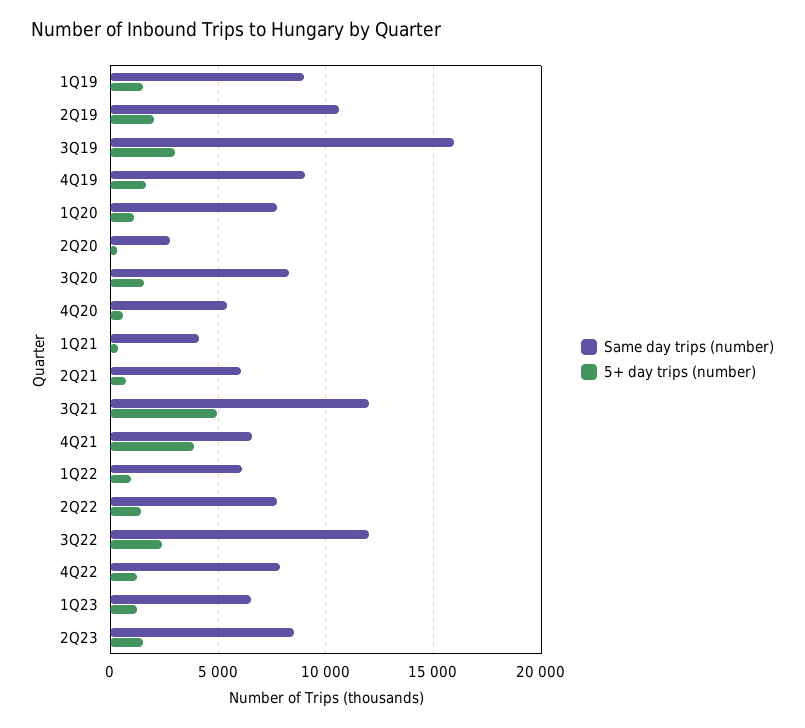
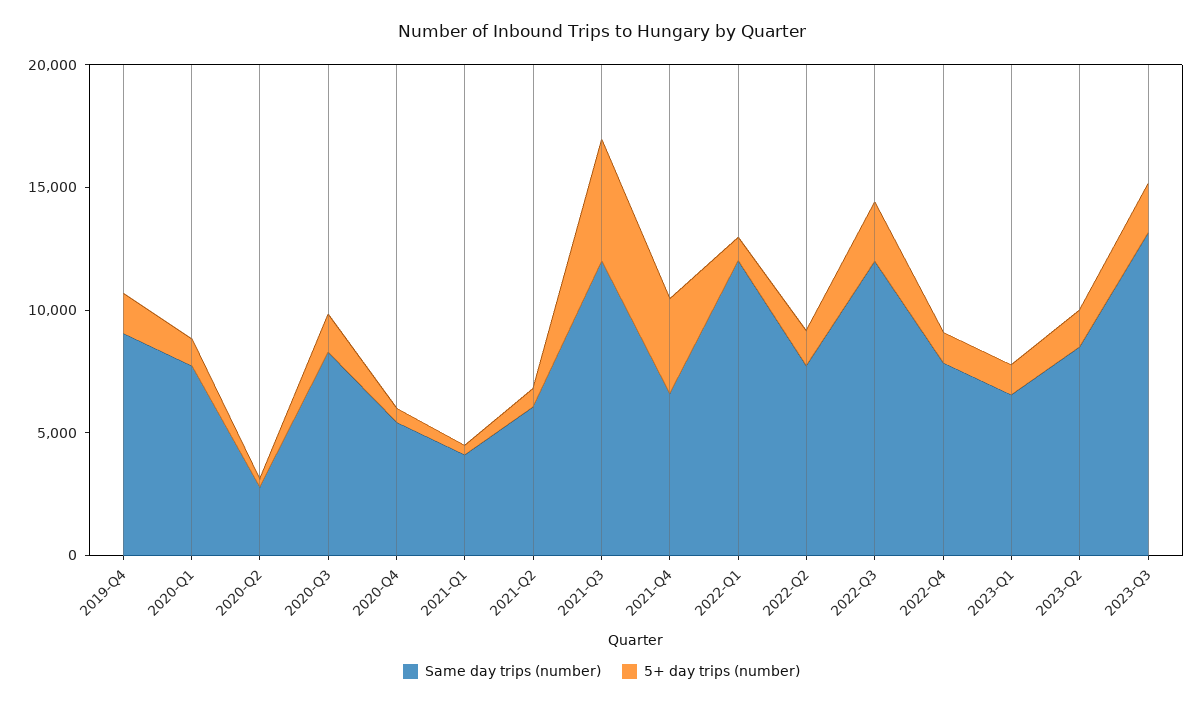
Same day trips (number), 1Q19: 9000 -> none
5+ day trips (number), 1Q19: 1500 -> none
Same day trips (number), 2Q19: 10500 -> none
5+ day trips (number), 2Q19: 2000 -> none
Same day trips (number), 3Q19: 16000 -> none
5+ day trips (number), 3Q19: 3000 -> none
Same day trips (number), 1Q22: 6000 -> 12000
Same day trips (number), 2023-Q3: none -> 13000
5+ day trips (number), 2023-Q3: none -> 2000

